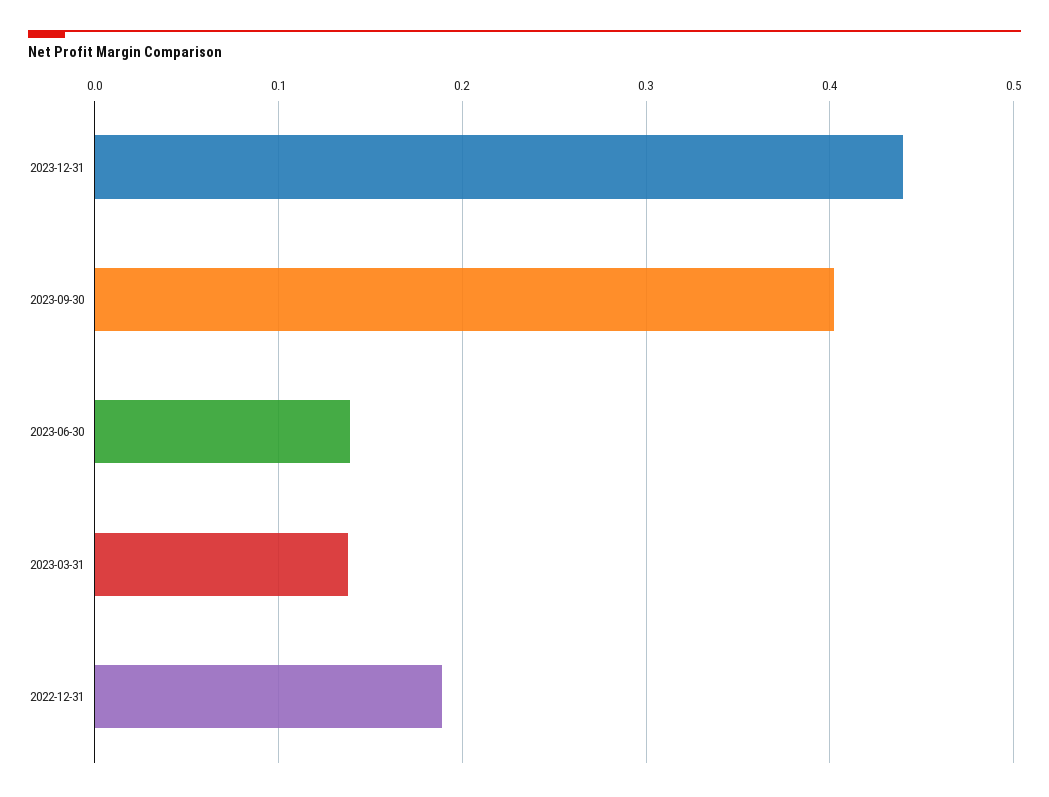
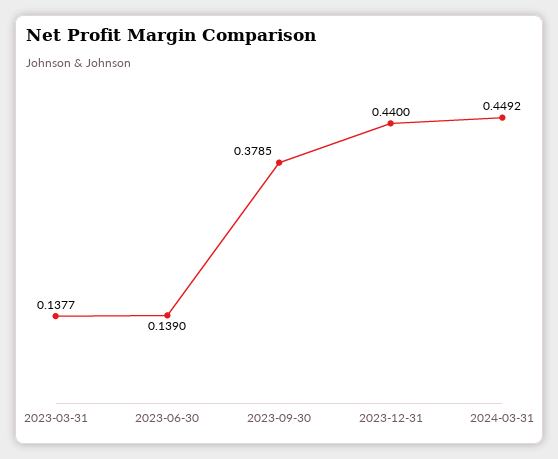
2023-09-30: 0.4 -> 0.3785
2022-12-31: 0.19 -> none
2024-03-31: none -> 0.4492

